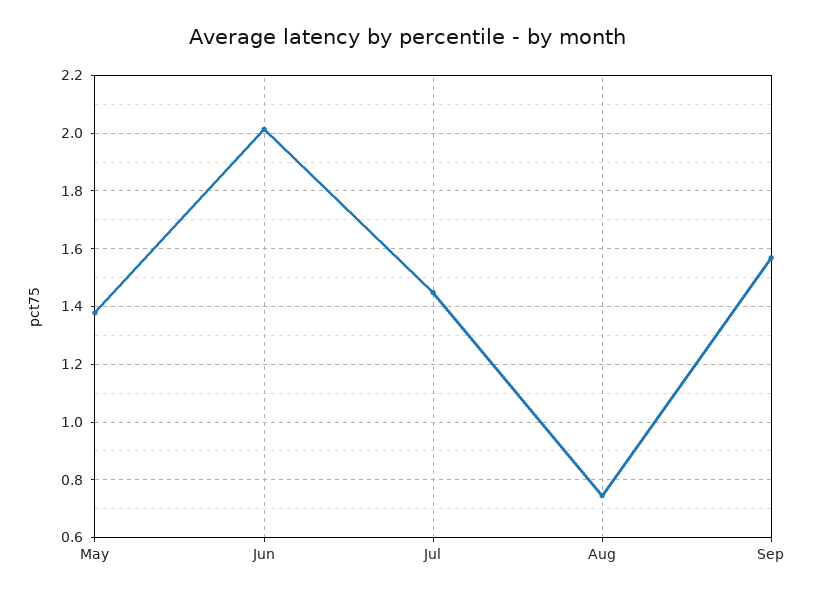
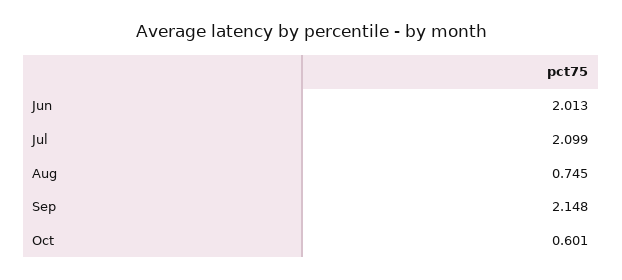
May: 1.375 -> none
Jul: 1.45 -> 2.099
Sep: 1.575 -> 2.148
Oct: none -> 0.601

